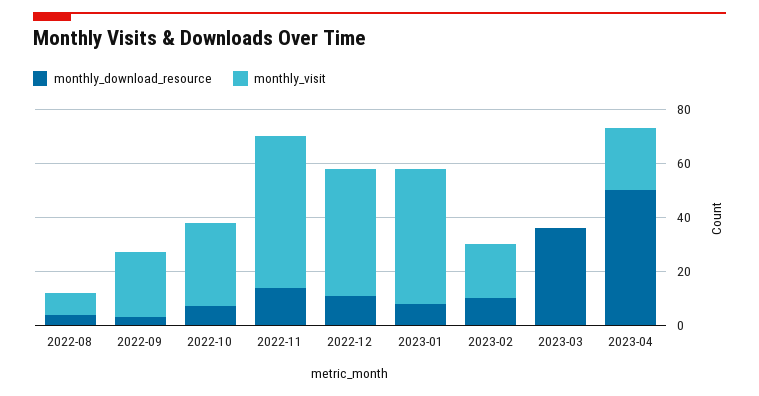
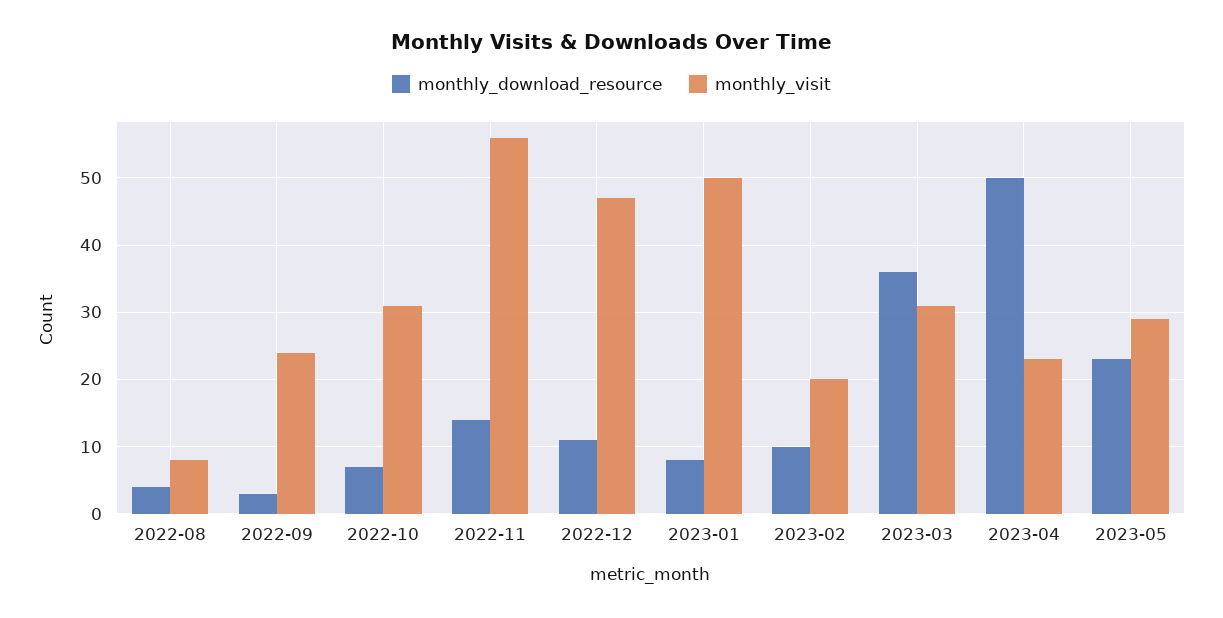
monthly_visit, 2023-03: 0 -> 31
monthly_download_resource, 2023-05: none -> 23
monthly_visit, 2023-05: none -> 29

